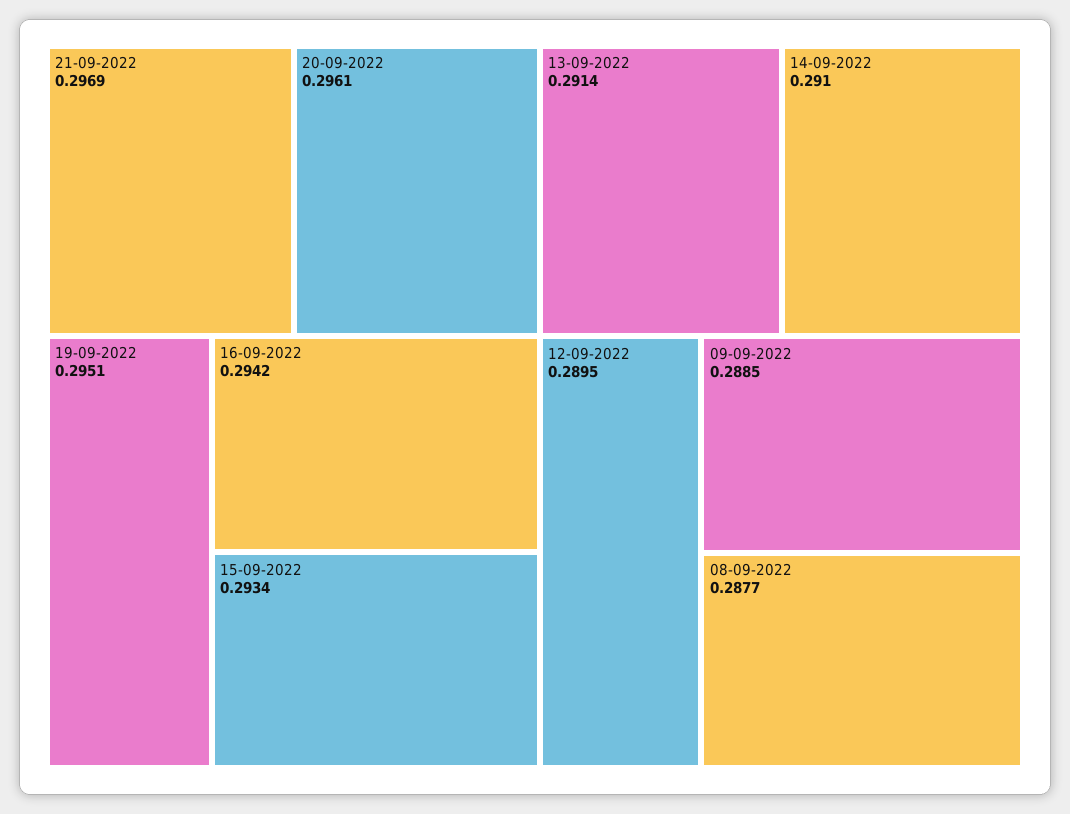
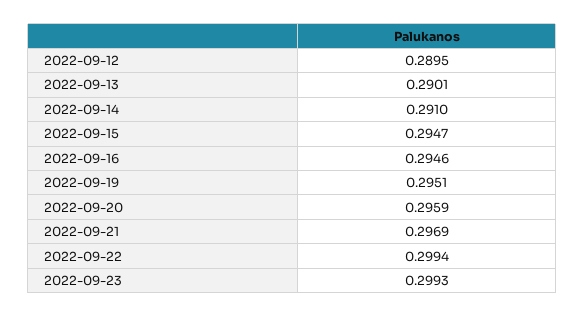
20-09-2022: 0.2961 -> 0.2959
16-09-2022: 0.2942 -> 0.2946
15-09-2022: 0.2934 -> 0.2947
13-09-2022: 0.2914 -> 0.2901
09-09-2022: 0.2885 -> none
08-09-2022: 0.2877 -> none
2022-09-22: none -> 0.2994
2022-09-23: none -> 0.2993

